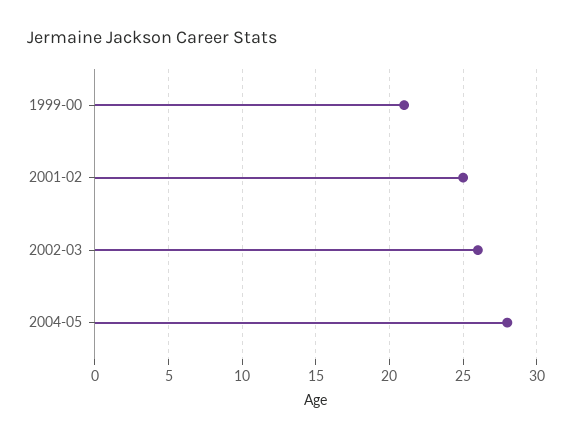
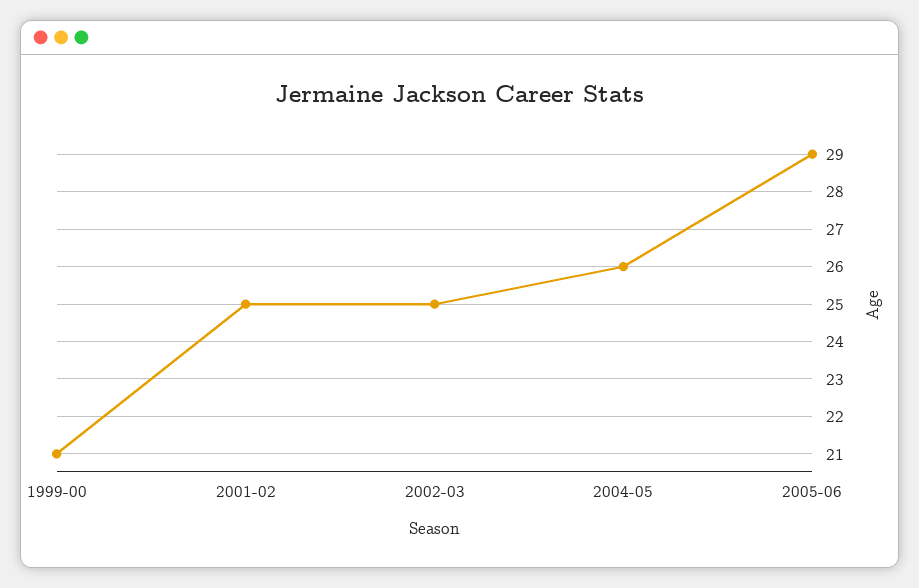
2002-03: 26 -> 25
2004-05: 28 -> 26
2005-06: none -> 29

